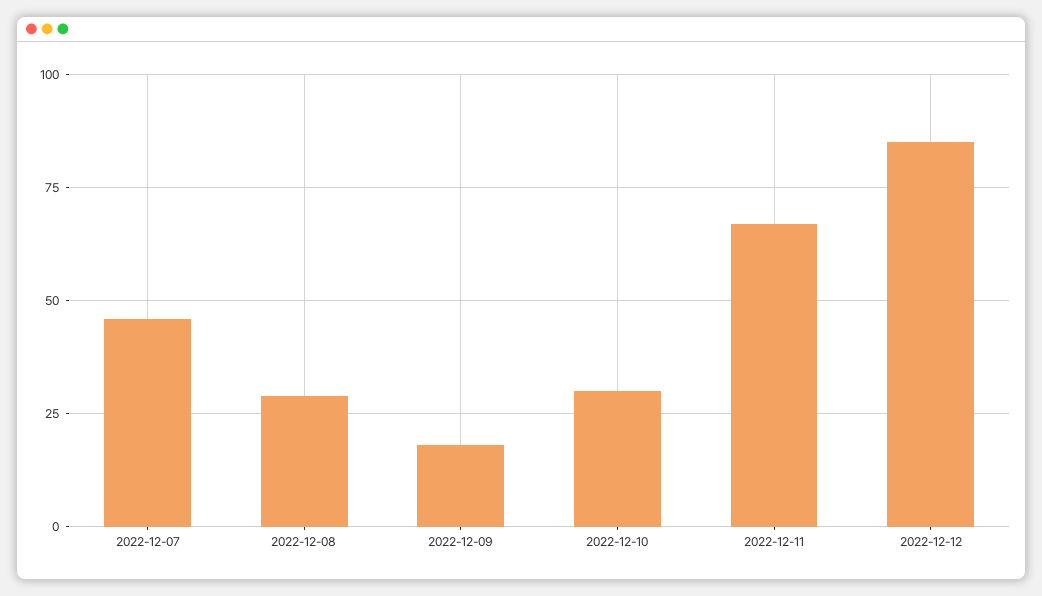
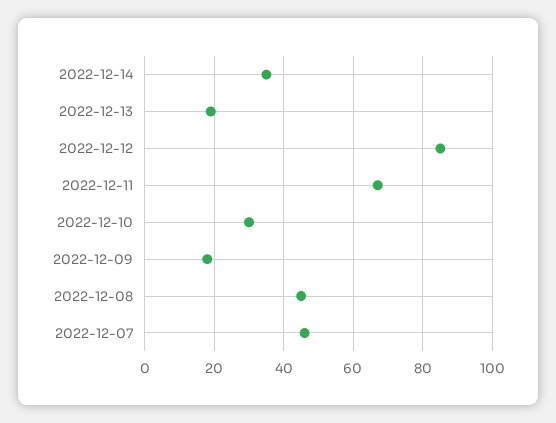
2022-12-08: 30 -> 45
2022-12-14: none -> 35
2022-12-13: none -> 20

